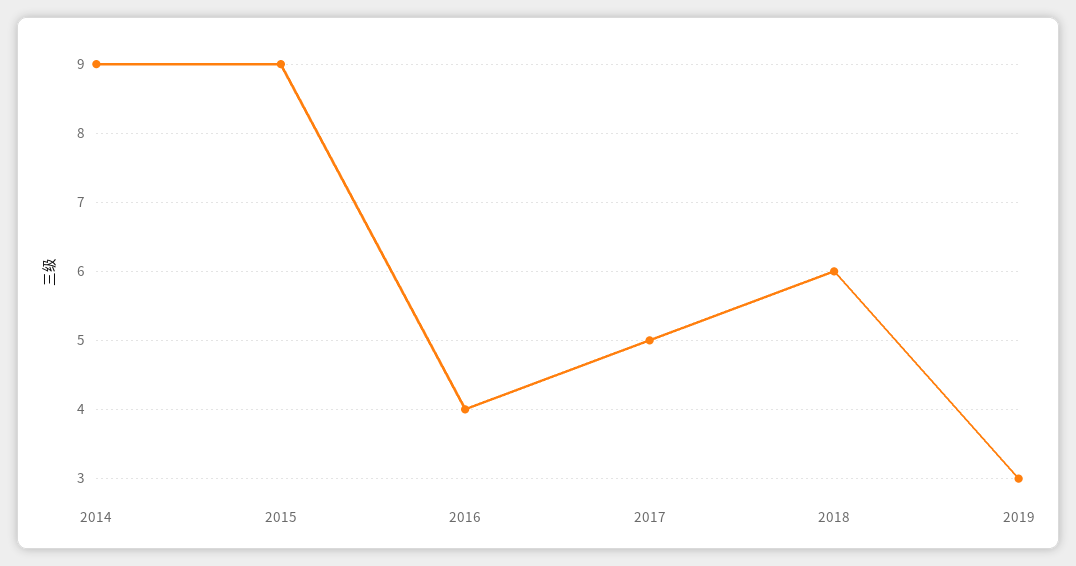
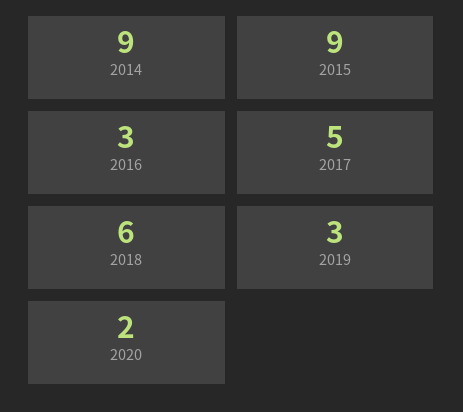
2016: 4 -> 3
2020: none -> 2

